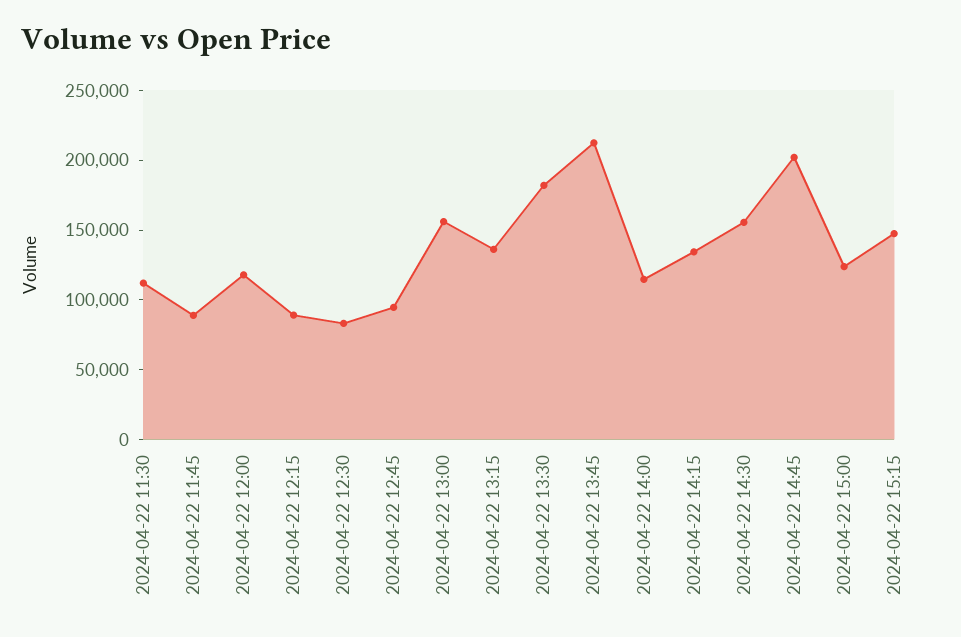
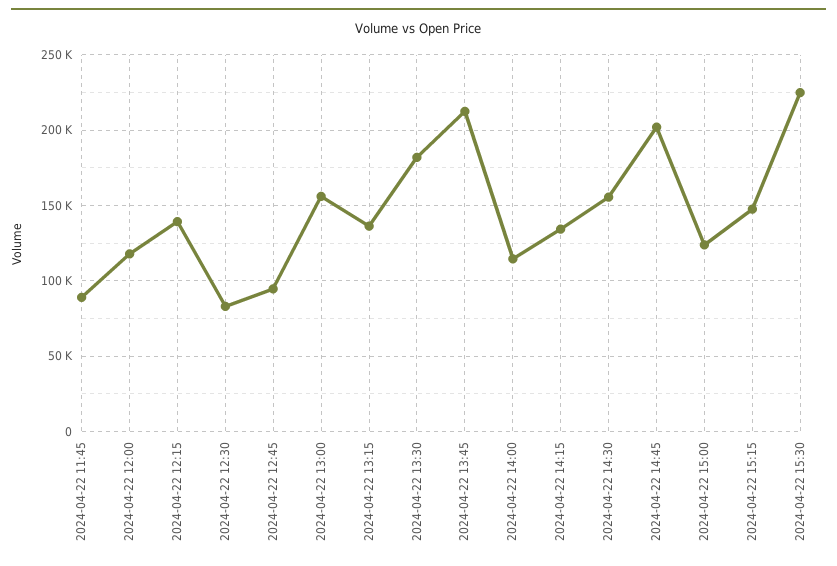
2024-04-22 11:30: 110000 -> none
2024-04-22 12:15: 90000 -> 140000
2024-04-22 15:30: none -> 225000

